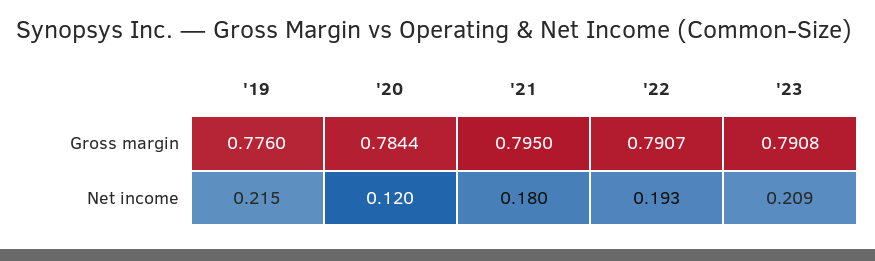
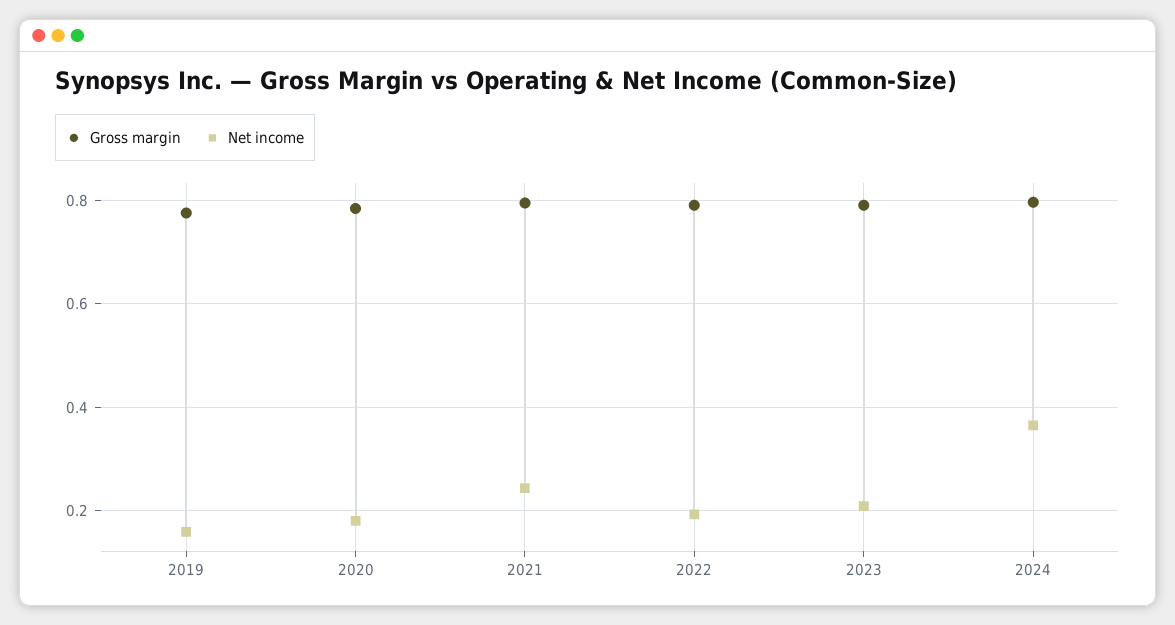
Net income, '19: 0.215 -> 0.16
Net income, '20: 0.12 -> 0.18
Net income, '21: 0.18 -> 0.24
Gross margin, 2024: none -> 0.8
Net income, 2024: none -> 0.36

